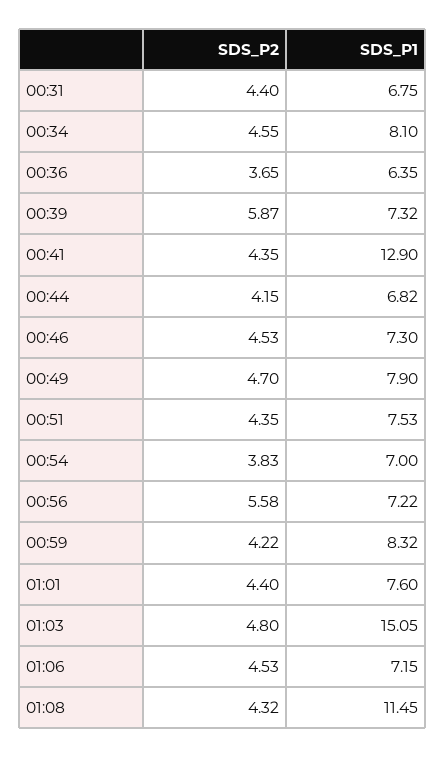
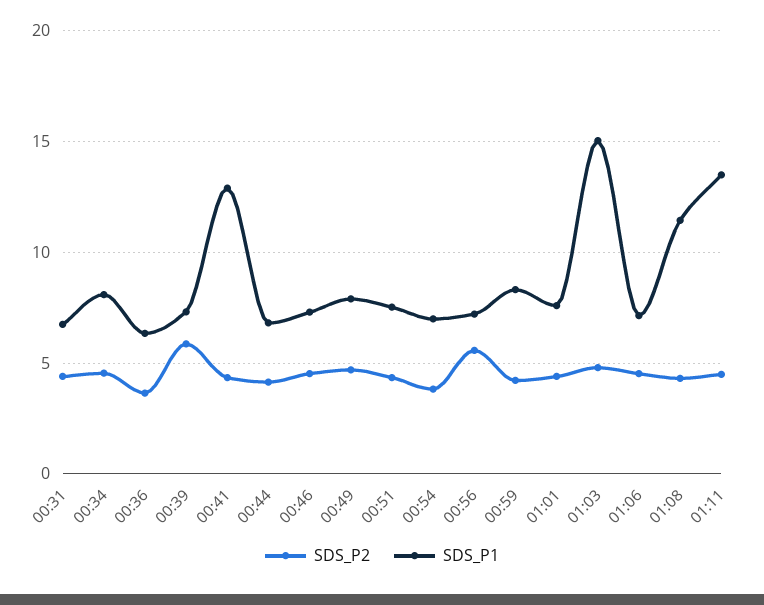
SDS_P2, 01:11: none -> 4.5
SDS_P1, 01:11: none -> 13.5

